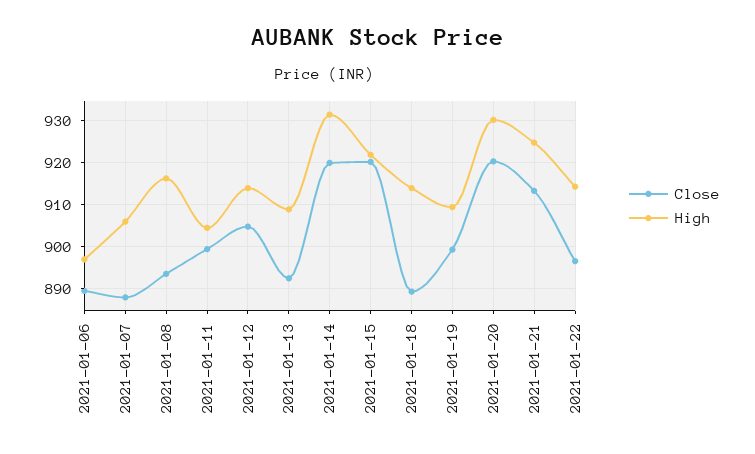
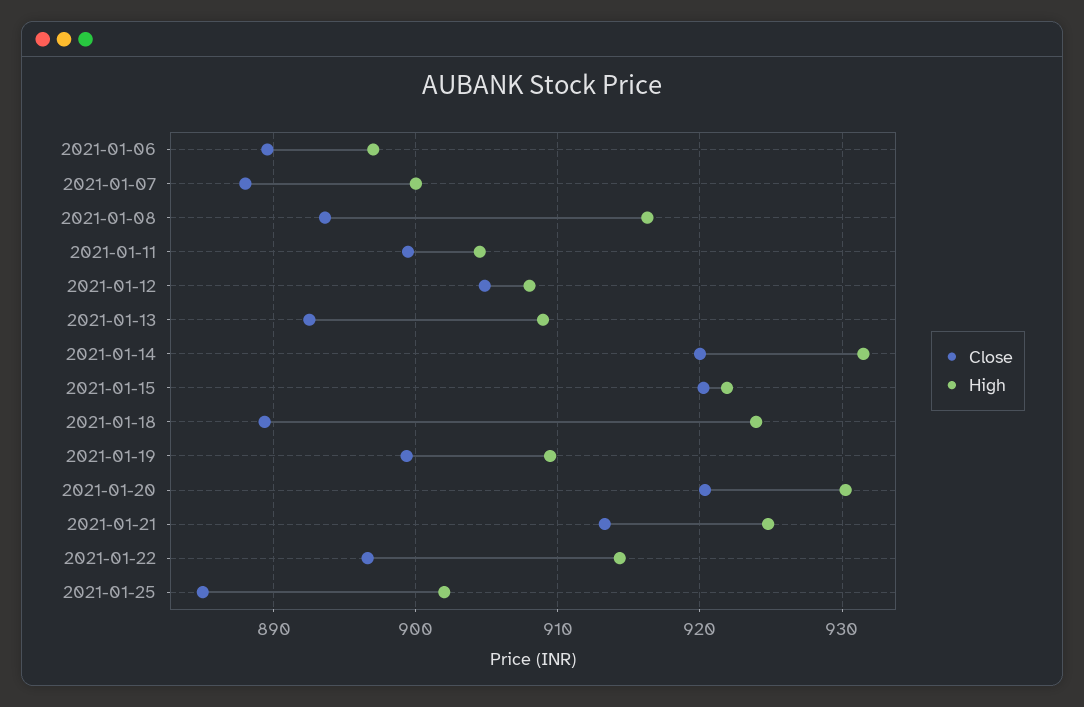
High, 2021-01-07: 906 -> 900
High, 2021-01-12: 914 -> 908
High, 2021-01-18: 914 -> 924
Close, 2021-01-25: none -> 885
High, 2021-01-25: none -> 902

